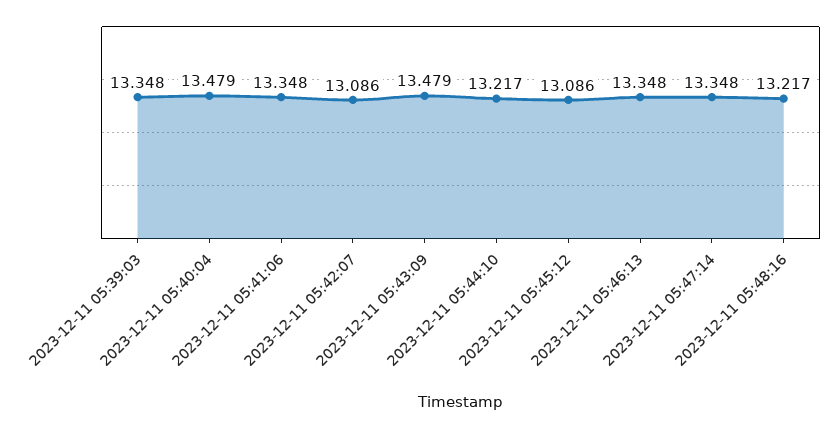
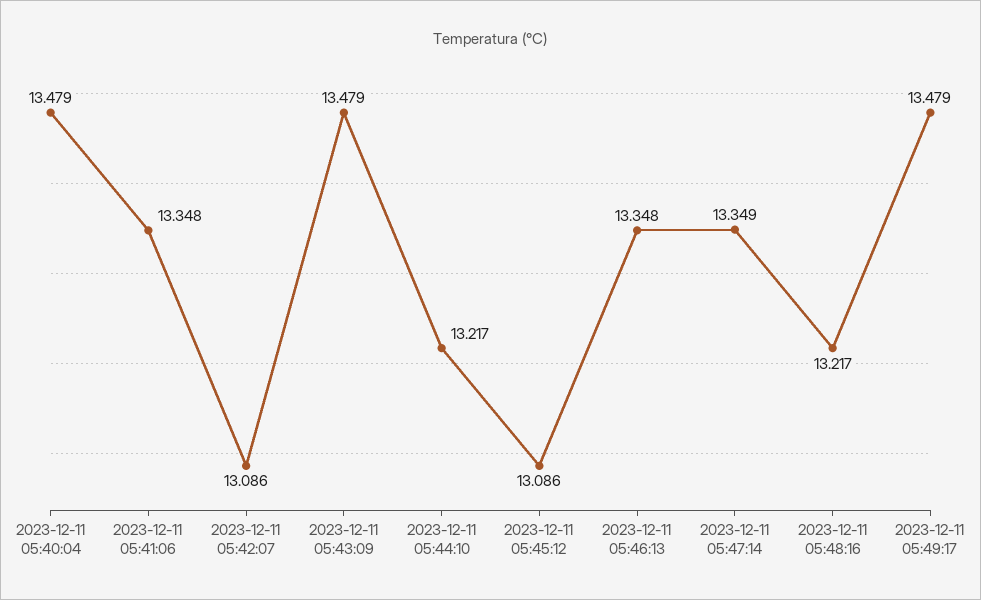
2023-12-11 05:39:03: 13.348 -> none
2023-12-11 05:47:14: 13.348 -> 13.349
2023-12-11 05:49:17: none -> 13.479

